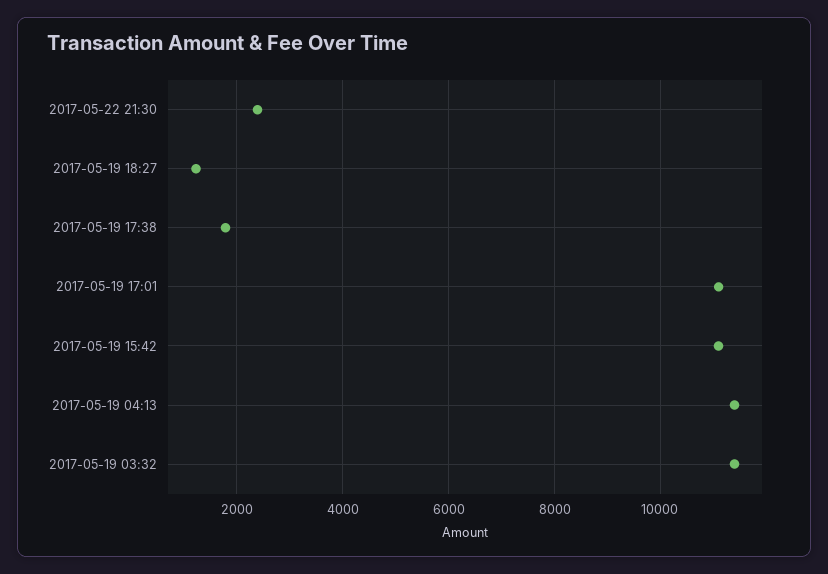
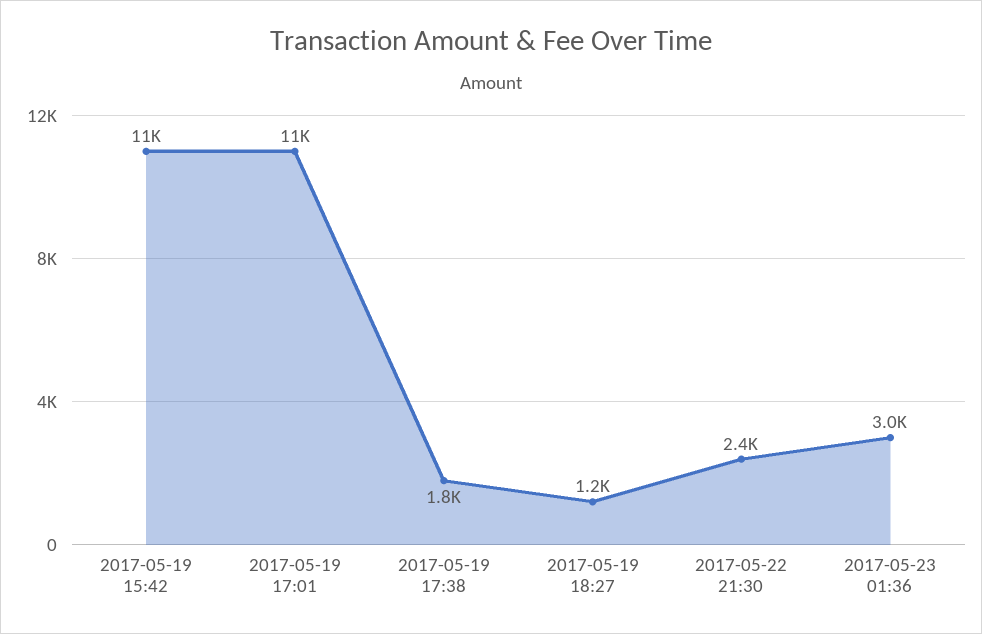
2017-05-19 04:13: 11400 -> none
2017-05-19 03:32: 11400 -> none
2017-05-23 01:36: none -> 3000

